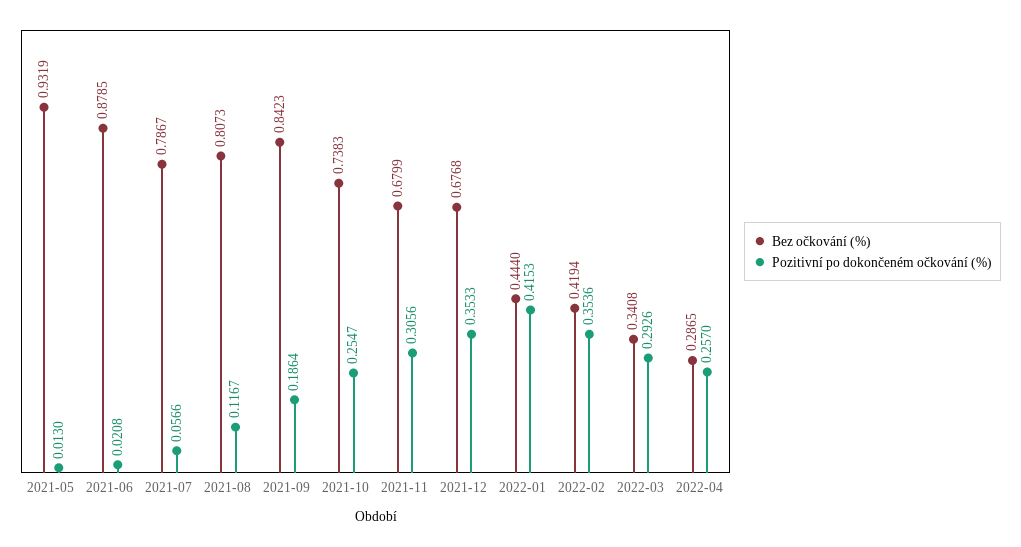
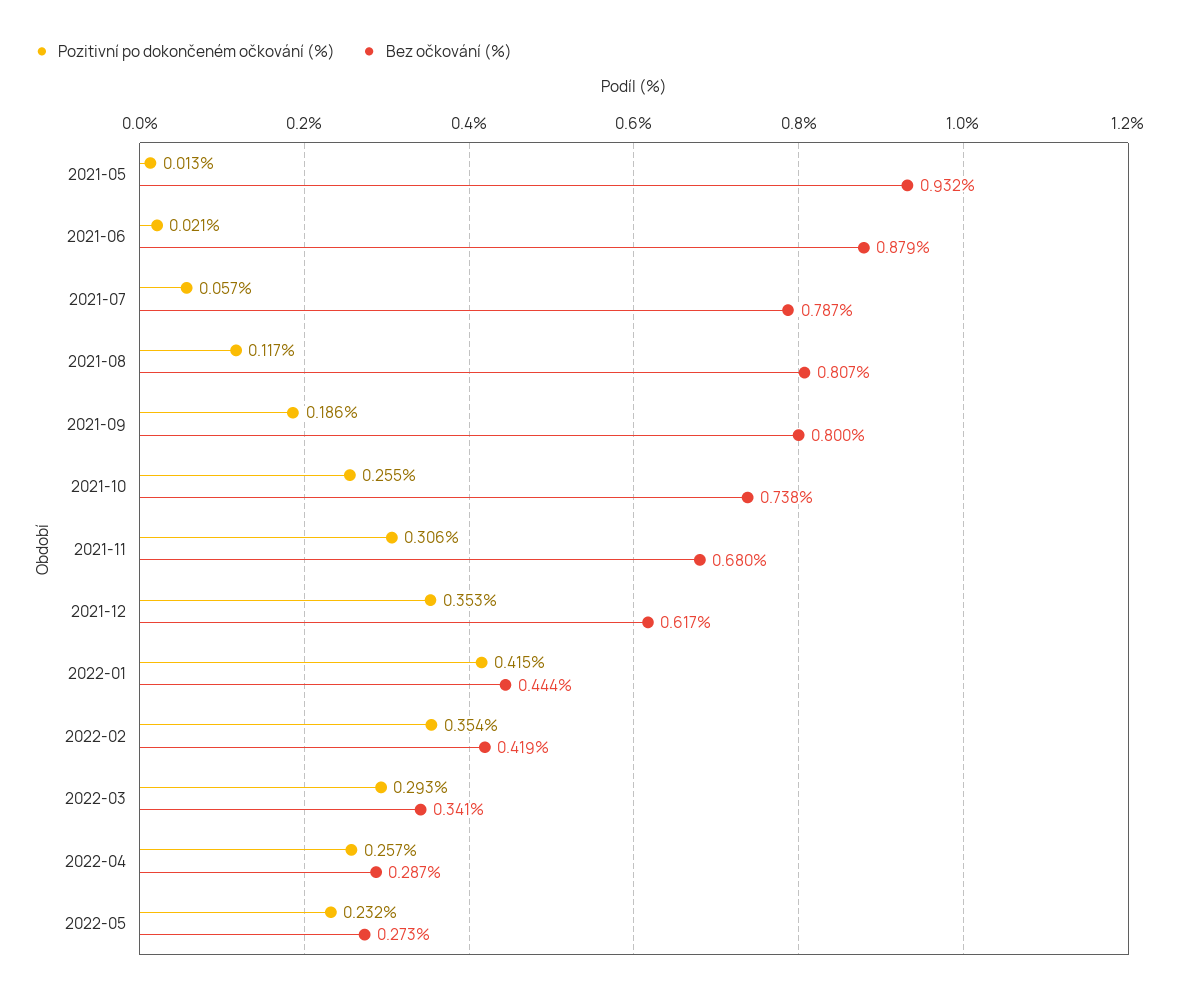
Bez očkování (%), 2021-09: 0.8423 -> 0.8
Bez očkování (%), 2021-12: 0.6768 -> 0.617
Pozitivní po dokončeném očkování (%), 2022-05: none -> 0.232
Bez očkování (%), 2022-05: none -> 0.273

